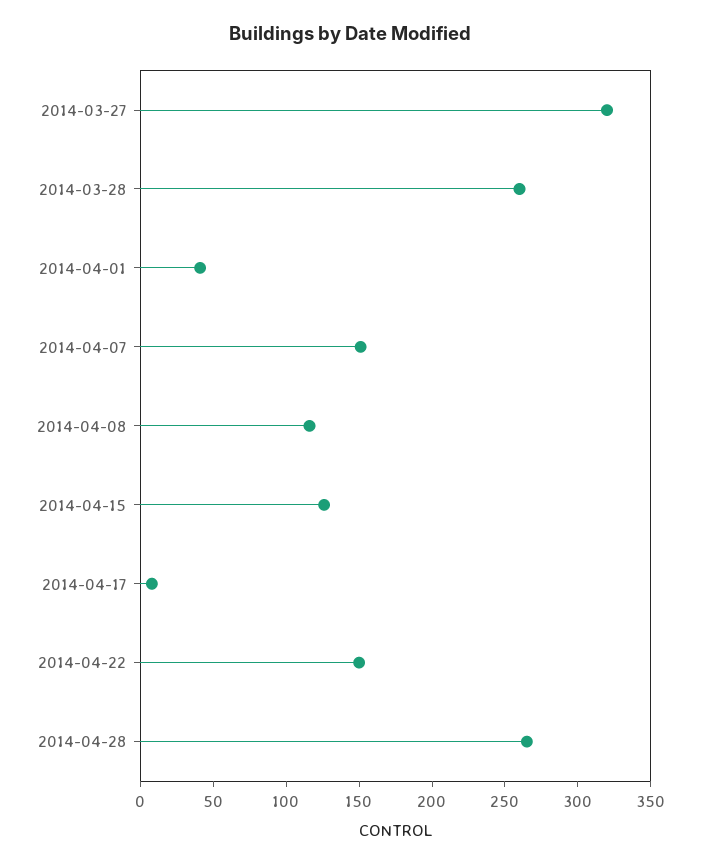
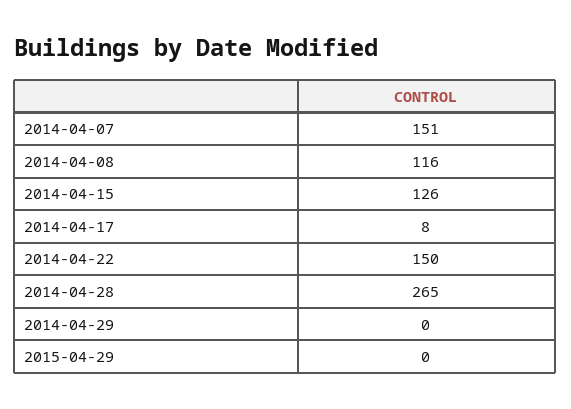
2014-03-27: 320 -> none
2014-03-28: 260 -> none
2014-04-01: 40 -> none
2014-04-29: none -> 0
2015-04-29: none -> 0

